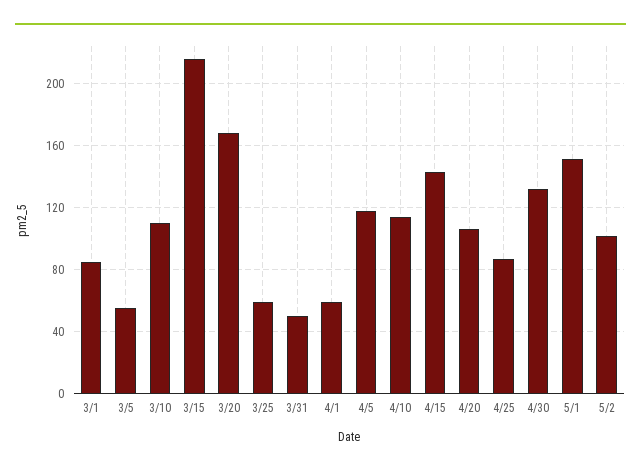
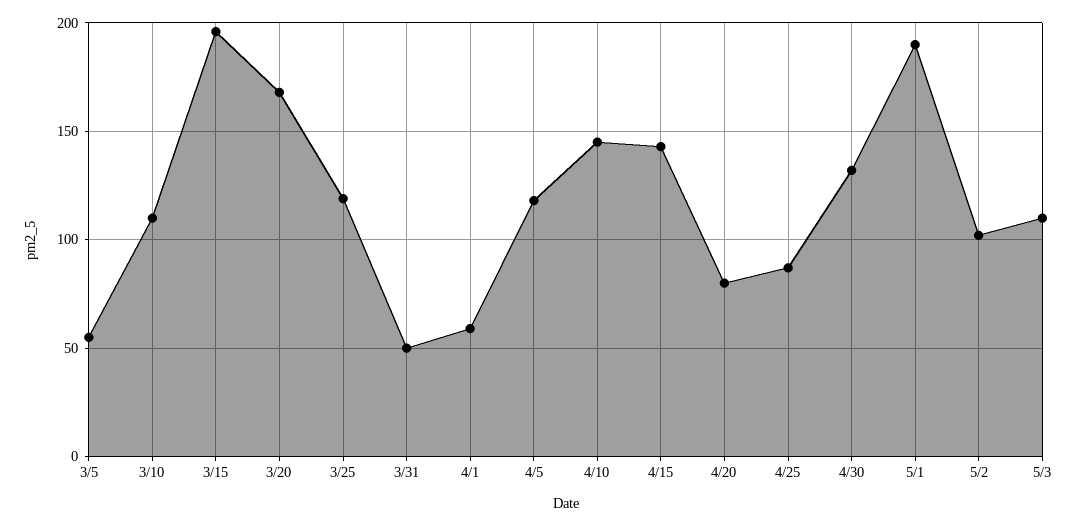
3/1: 85 -> none
3/15: 215 -> 195
3/25: 60 -> 120
4/10: 115 -> 145
4/20: 105 -> 80
5/1: 150 -> 190
5/3: none -> 110

